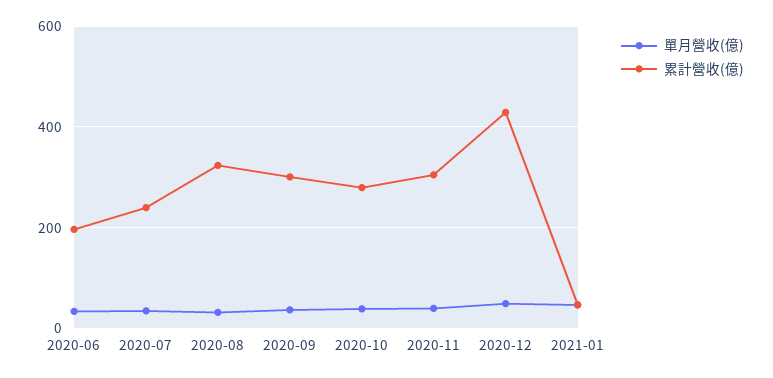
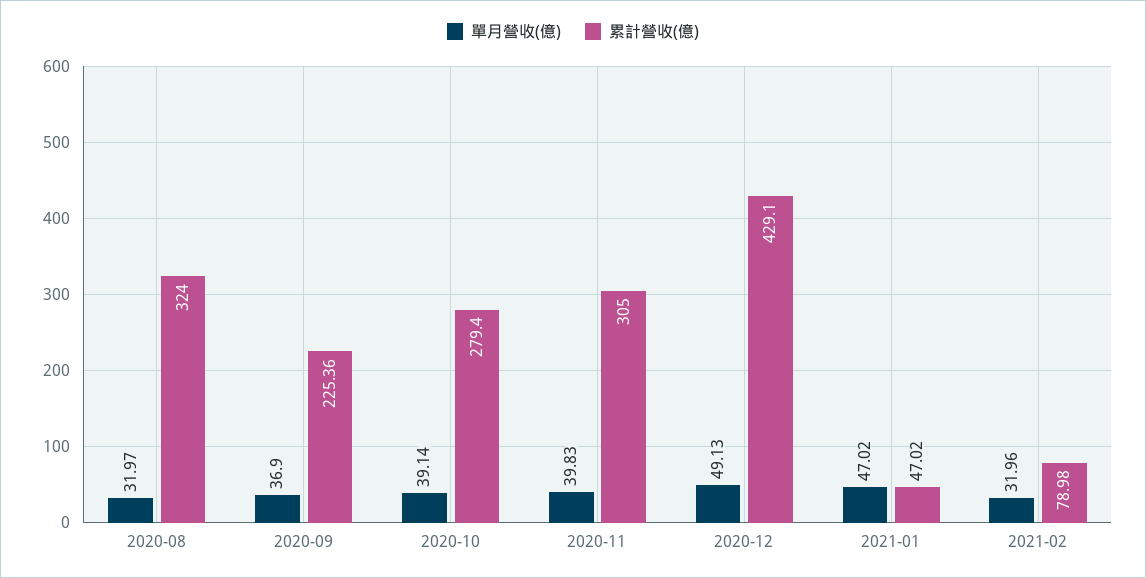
單月營收(億), 2020-06: 40 -> none
累計營收(億), 2020-06: 200 -> none
單月營收(億), 2020-07: 40 -> none
累計營收(億), 2020-07: 240 -> none
累計營收(億), 2020-09: 300 -> 225.36
單月營收(億), 2021-02: none -> 31.96
累計營收(億), 2021-02: none -> 78.98

